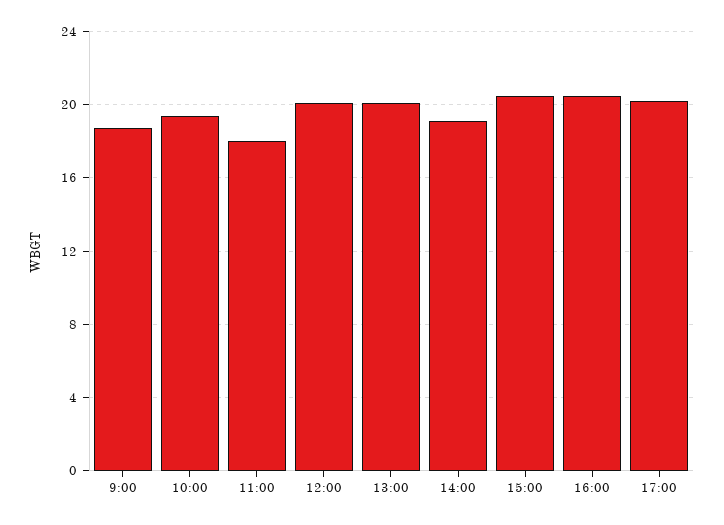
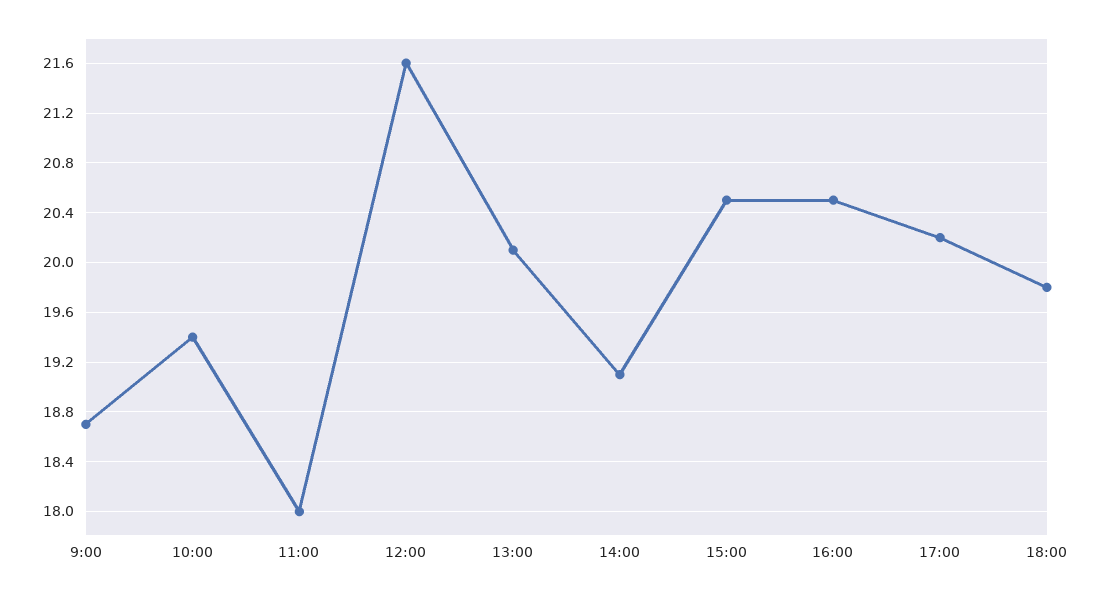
12:00: 20 -> 21.6
18:00: none -> 19.8

